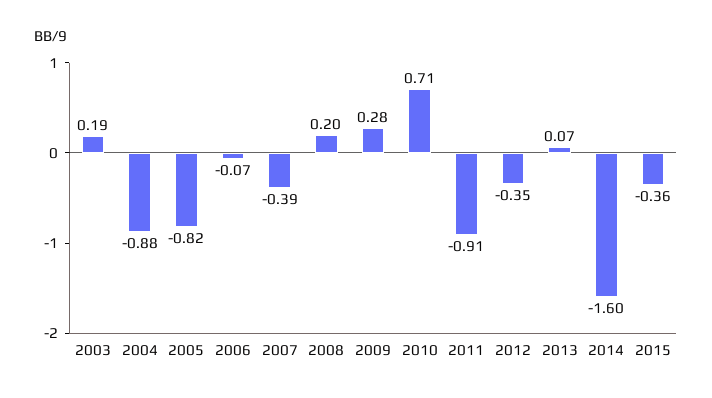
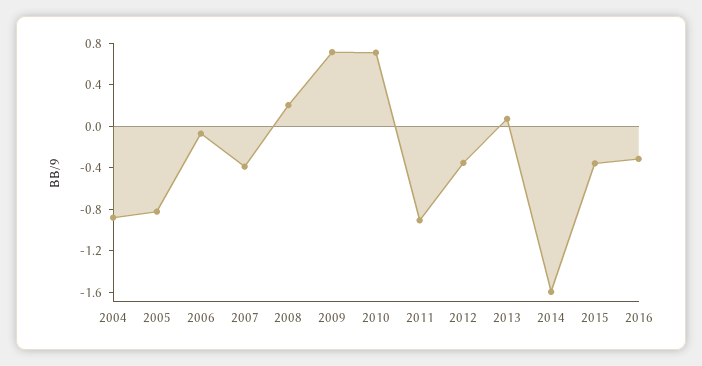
2003: 0.19 -> none
2009: 0.28 -> 0.7
2016: none -> -0.3

